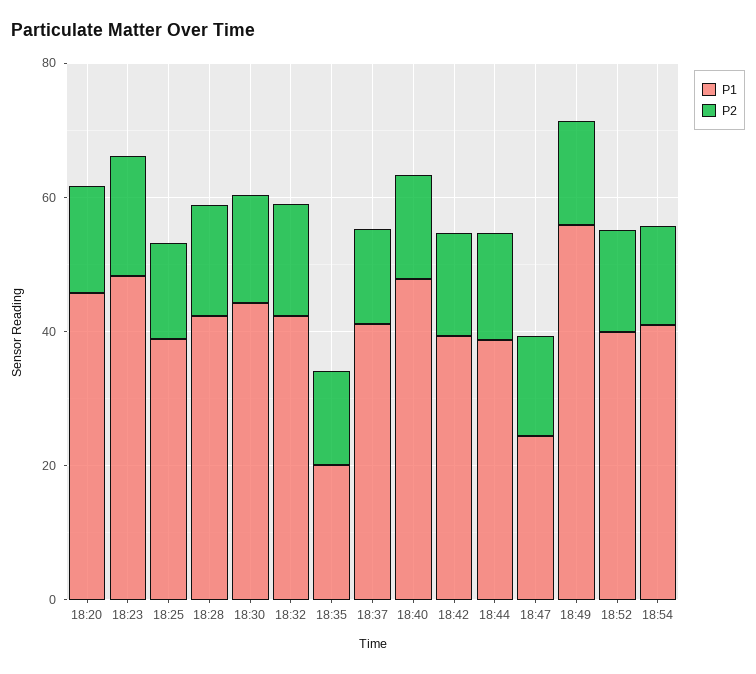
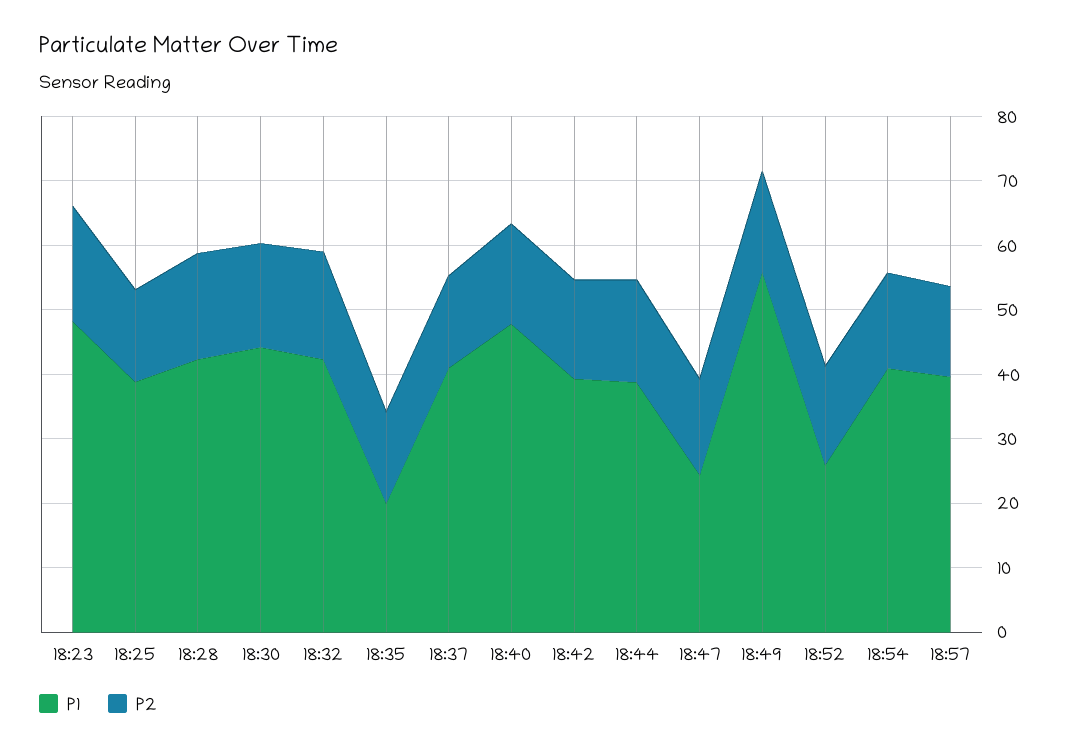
P1, 18:20: 45 -> none
P2, 18:20: 15 -> none
P1, 18:52: 40 -> 26
P1, 18:57: none -> 40
P2, 18:57: none -> 14

